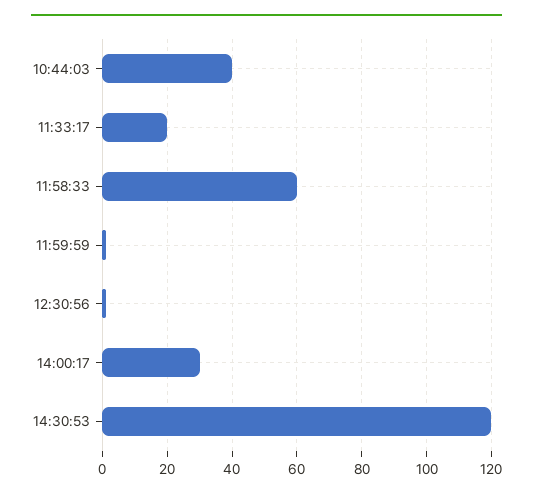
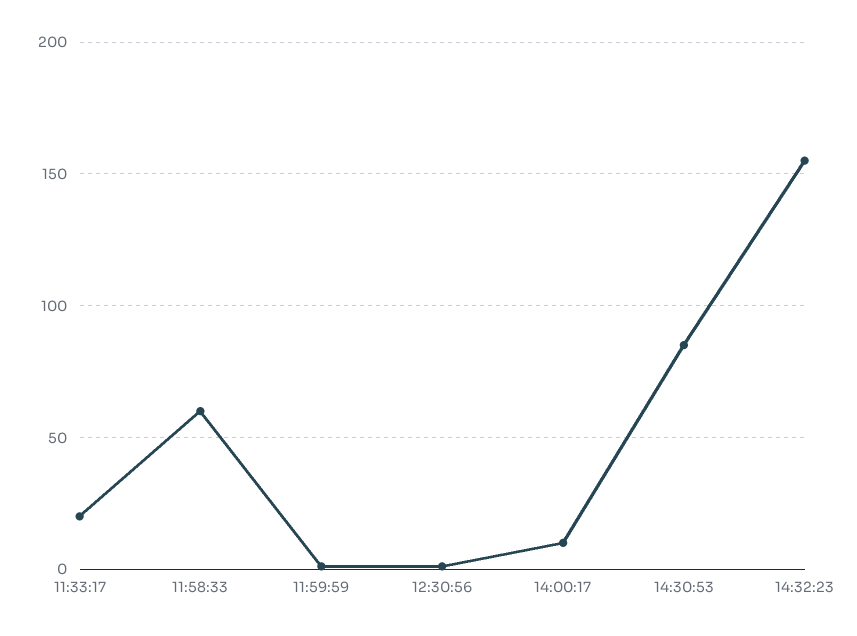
10:44:03: 40 -> none
14:00:17: 30 -> 10
14:30:53: 120 -> 85
14:32:23: none -> 155

